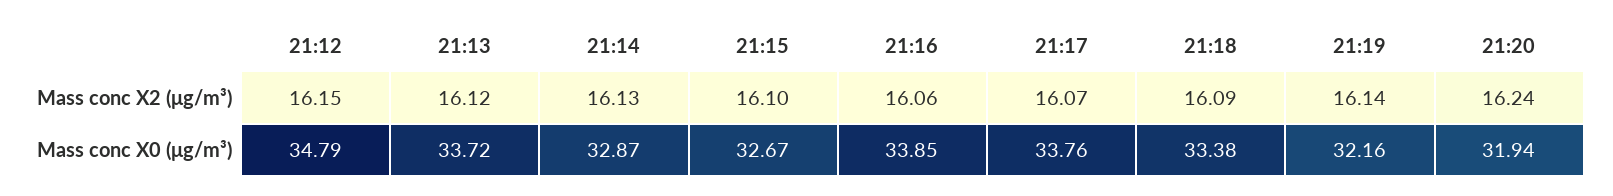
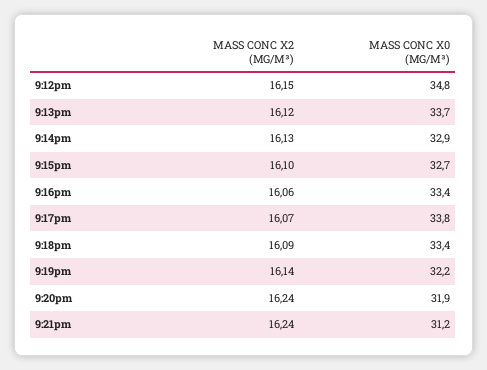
21:16, Mass conc X0 (μg/m³): 33.85 -> 33.4
9:21pm, Mass conc X2 (μg/m³): none -> 16.24
9:21pm, Mass conc X0 (μg/m³): none -> 31.2

